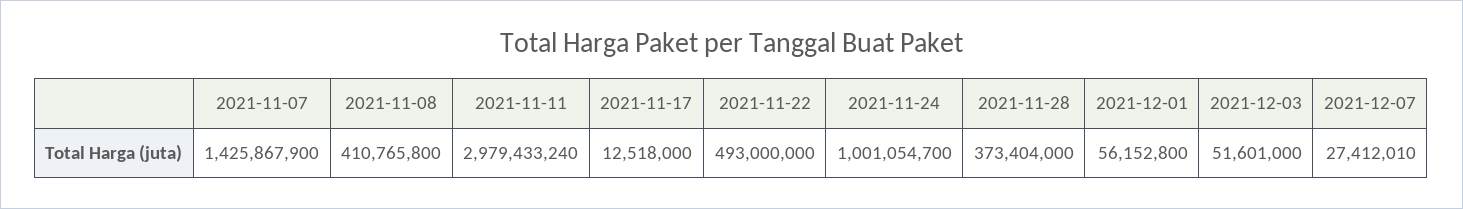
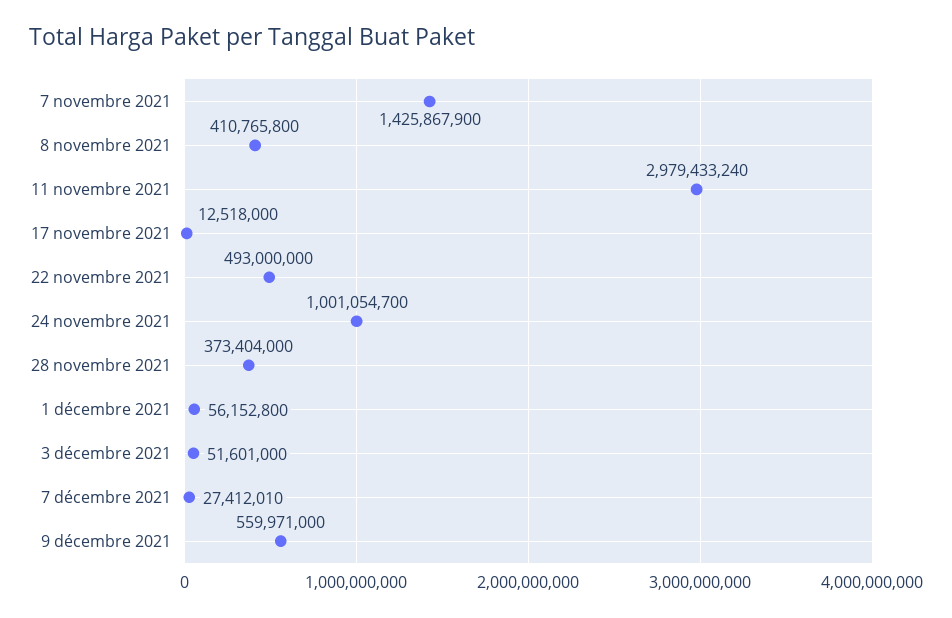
9 décembre 2021: none -> 559971000

